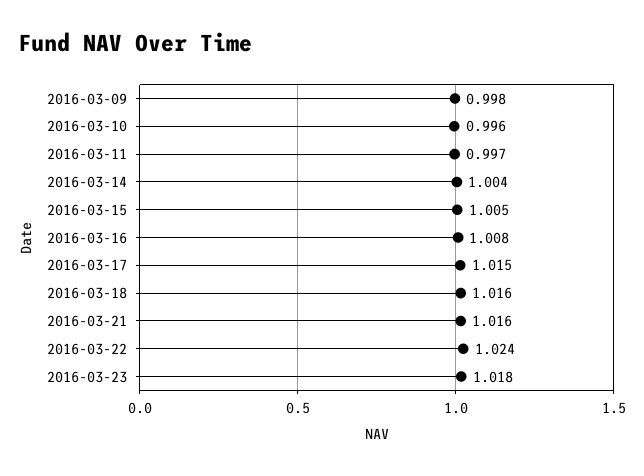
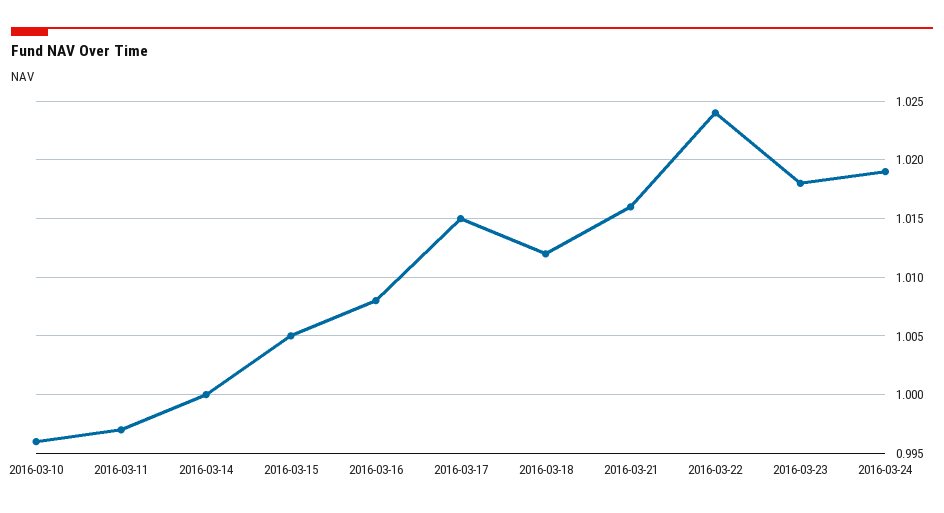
2016-03-09: 0.998 -> none
2016-03-14: 1.004 -> 1
2016-03-18: 1.016 -> 1.012
2016-03-24: none -> 1.019

